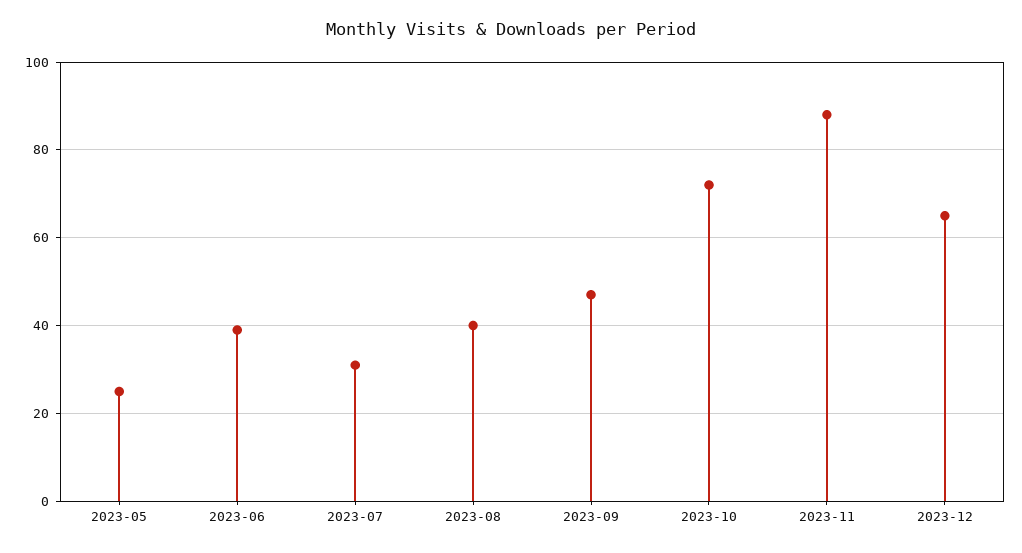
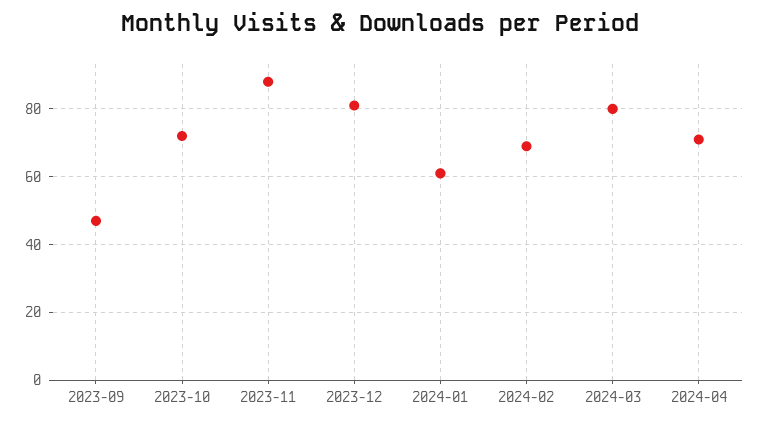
2023-05: 25 -> none
2023-06: 40 -> none
2023-07: 30 -> none
2023-08: 40 -> none
2023-12: 65 -> 80
2024-01: none -> 60
2024-02: none -> 70
2024-03: none -> 80
2024-04: none -> 70

